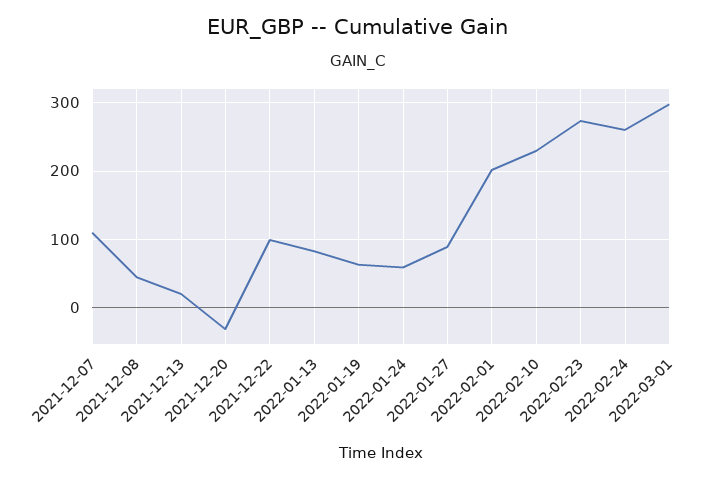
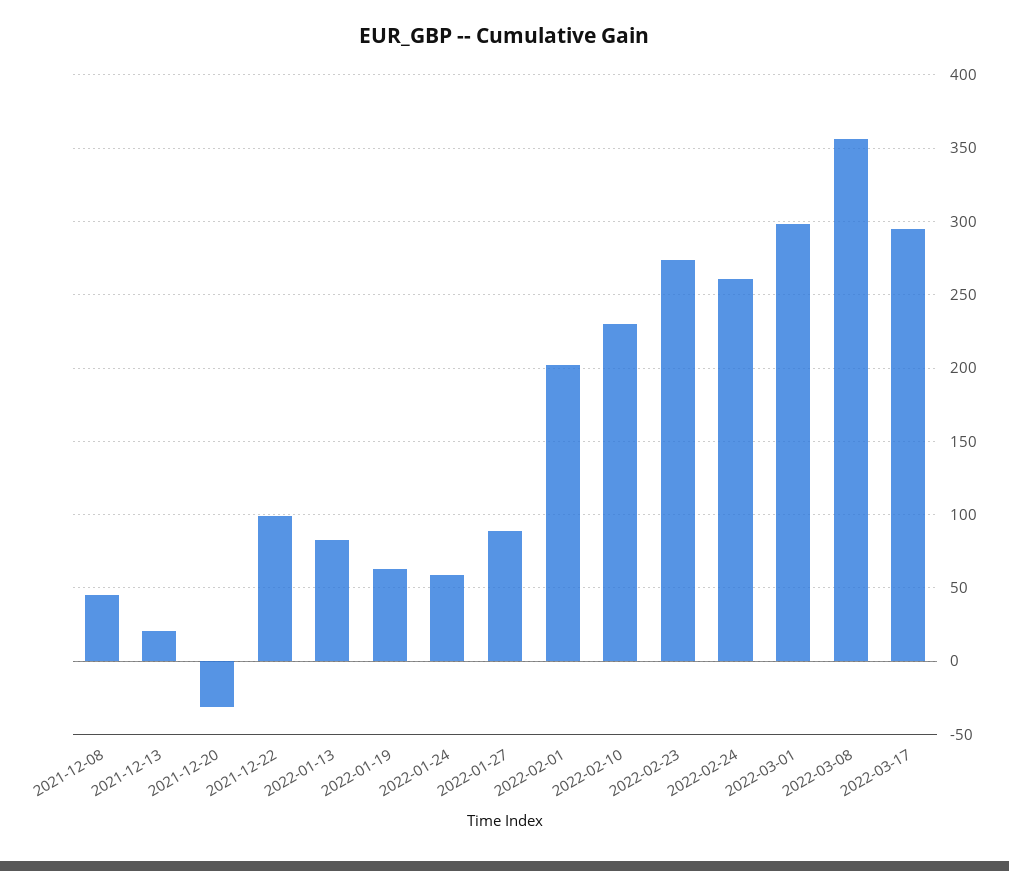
2021-12-07: 110 -> none
2022-03-08: none -> 355
2022-03-17: none -> 295

